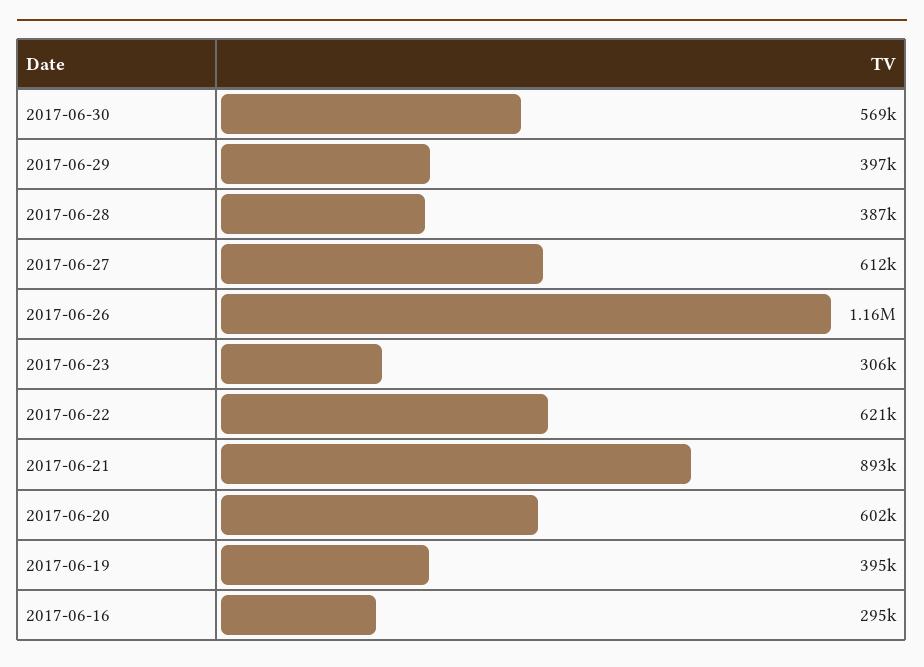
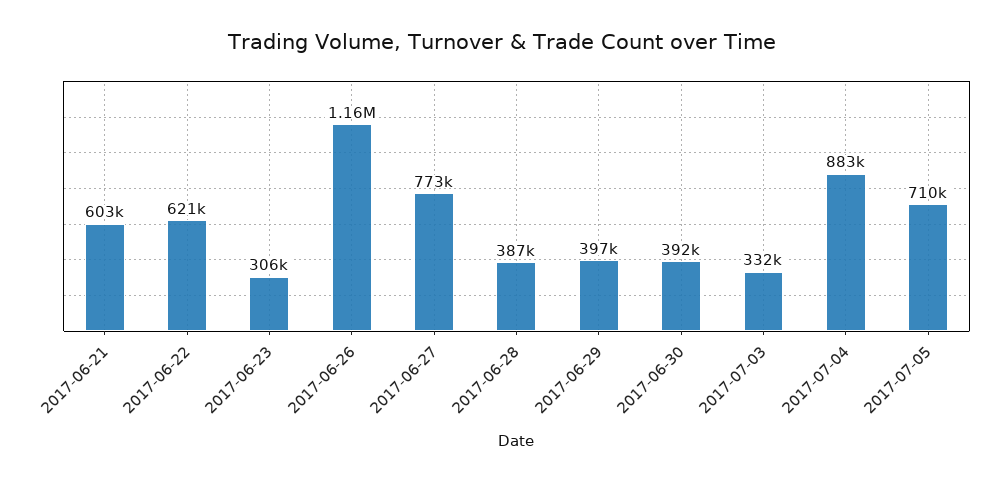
2017-06-30: 569000 -> 392000
2017-06-27: 612000 -> 773000
2017-06-21: 893000 -> 603000
2017-06-20: 602000 -> none
2017-06-19: 395000 -> none
2017-06-16: 295000 -> none
2017-07-03: none -> 332000
2017-07-04: none -> 883000
2017-07-05: none -> 710000

